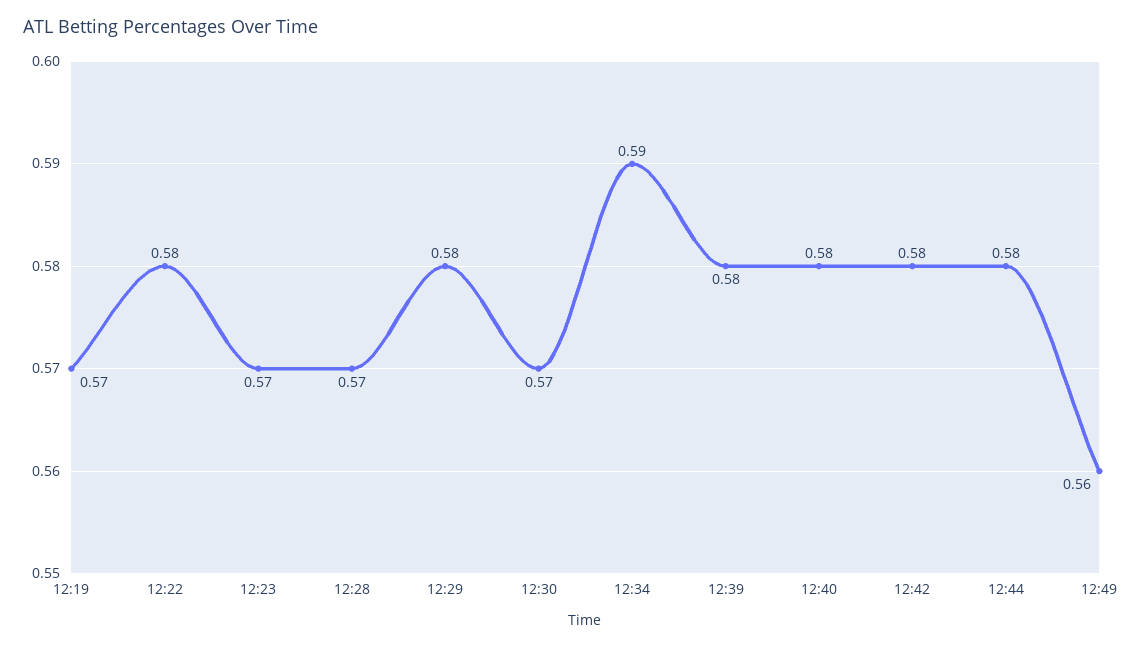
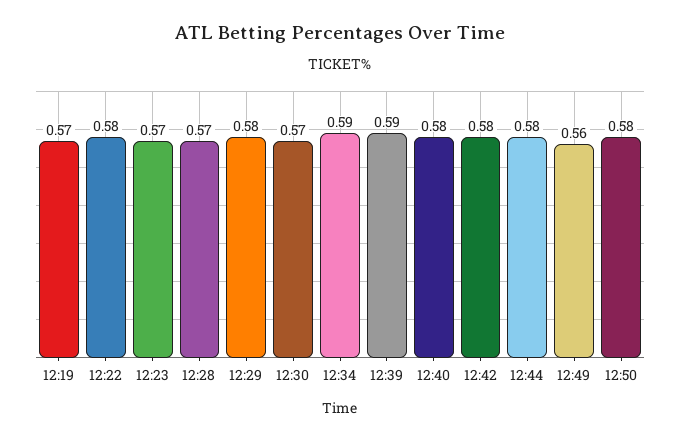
12:39: 0.58 -> 0.59
12:50: none -> 0.58

